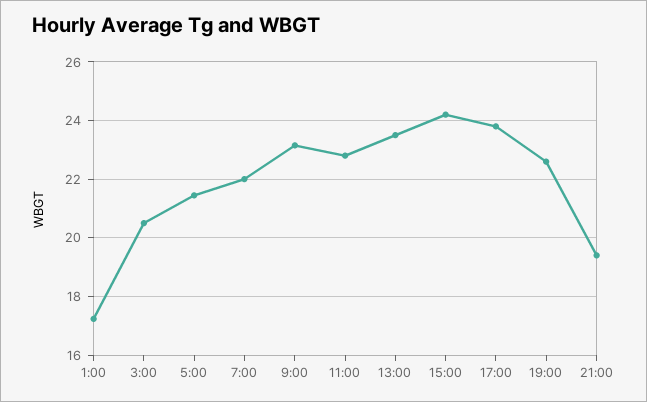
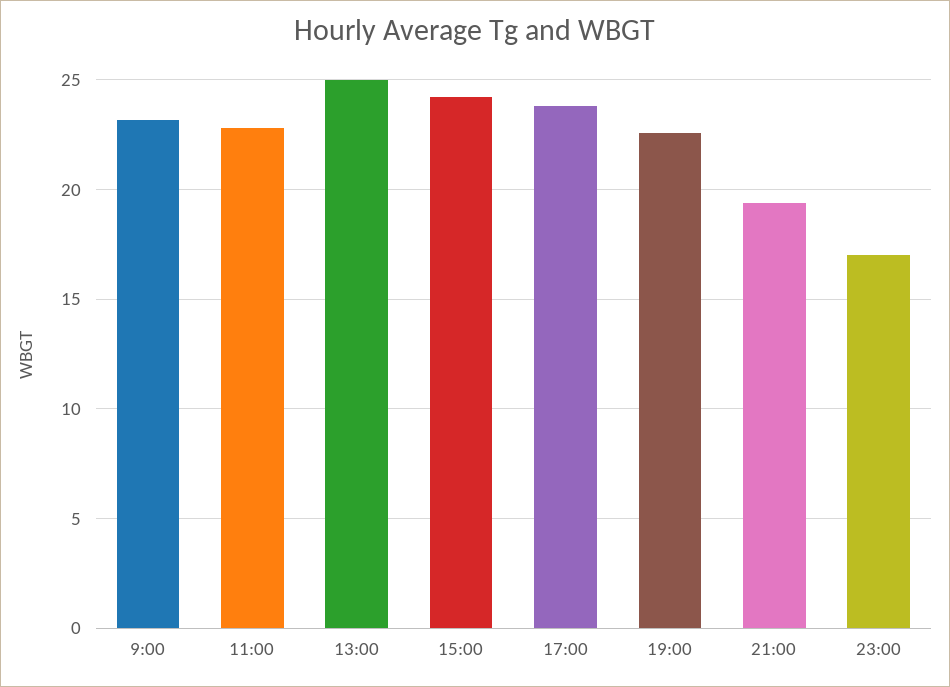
1:00: 17.25 -> none
3:00: 20.5 -> none
5:00: 21.5 -> none
7:00: 22 -> none
13:00: 23.5 -> 25
23:00: none -> 17

